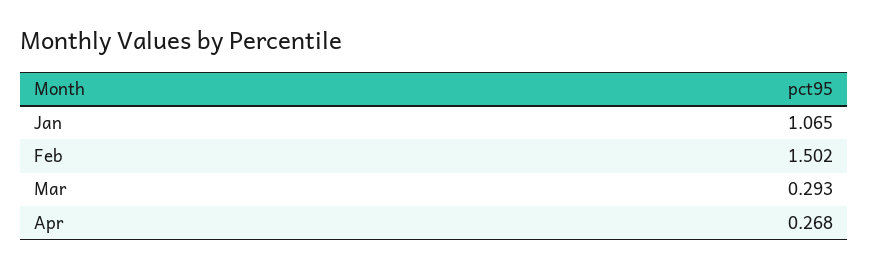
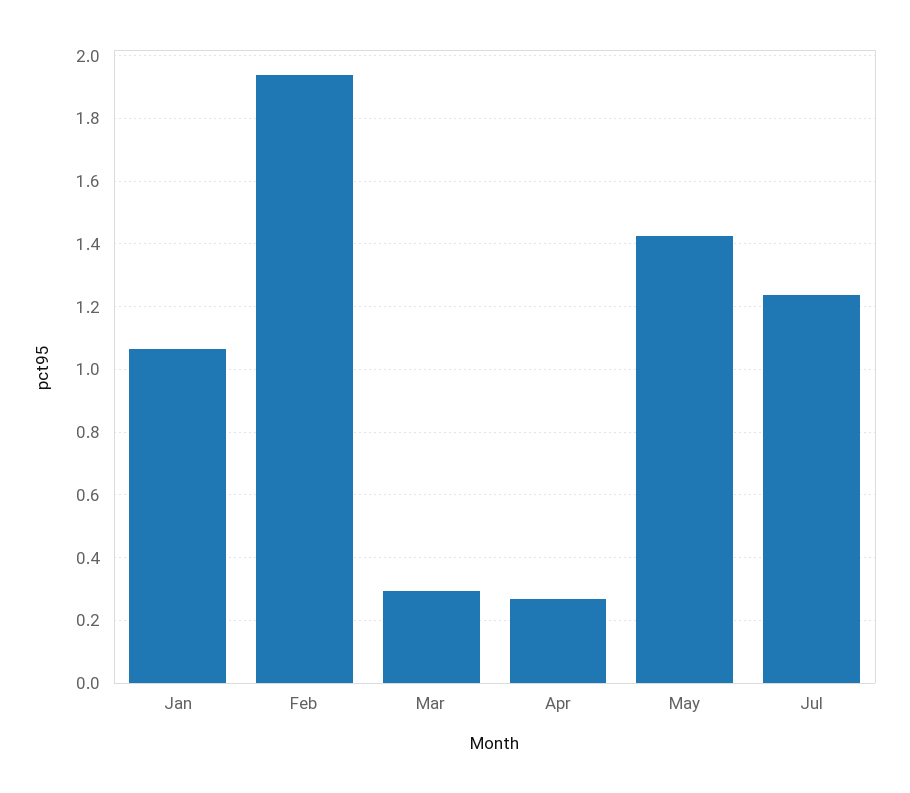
Feb: 1.502 -> 1.94
May: none -> 1.42
Jul: none -> 1.24

